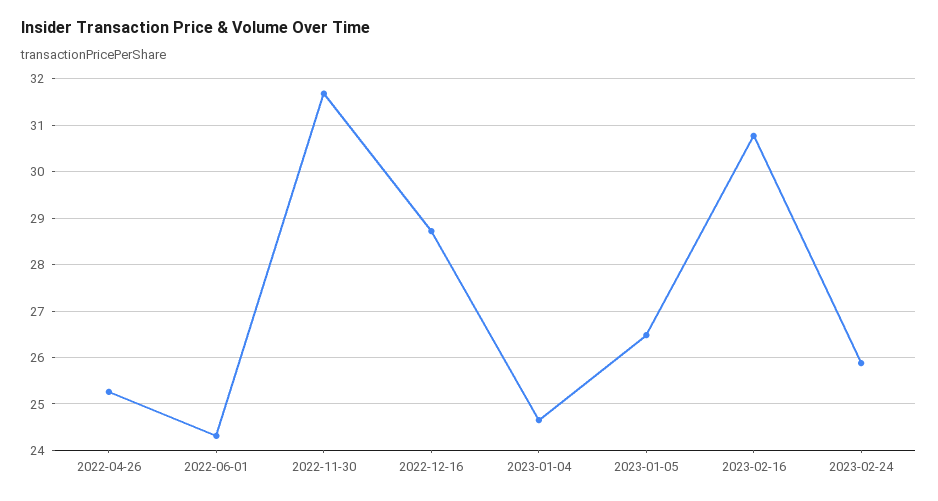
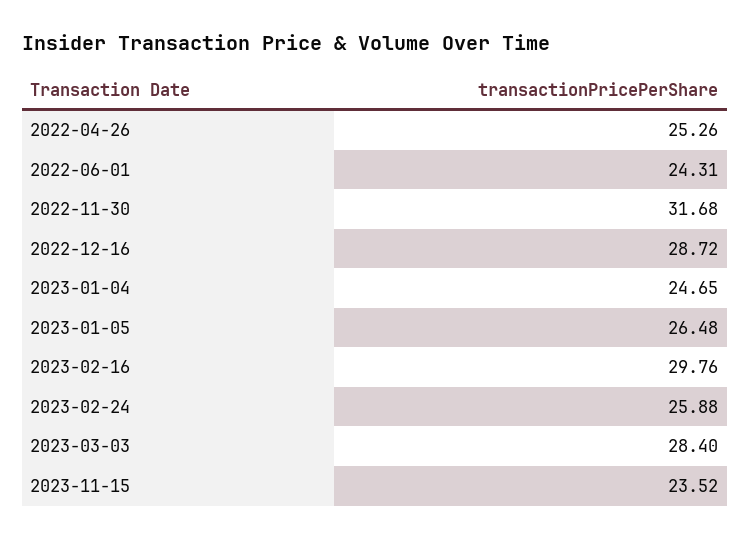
2023-02-16: 30.8 -> 29.76
2023-03-03: none -> 28.4
2023-11-15: none -> 23.52

